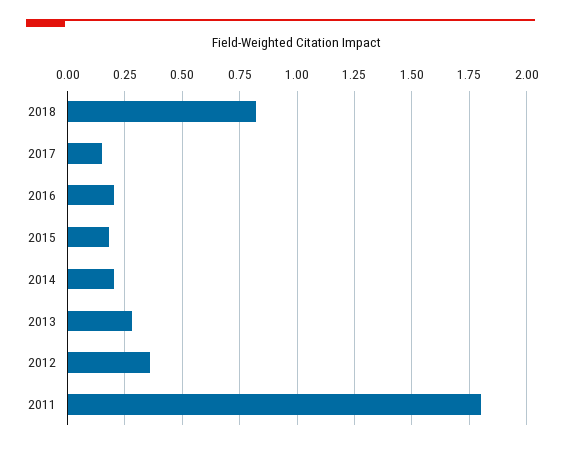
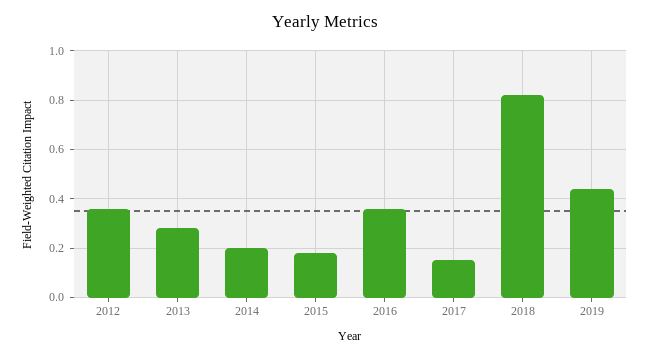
2016: 0.2 -> 0.35
2011: 1.8 -> none
2019: none -> 0.45

